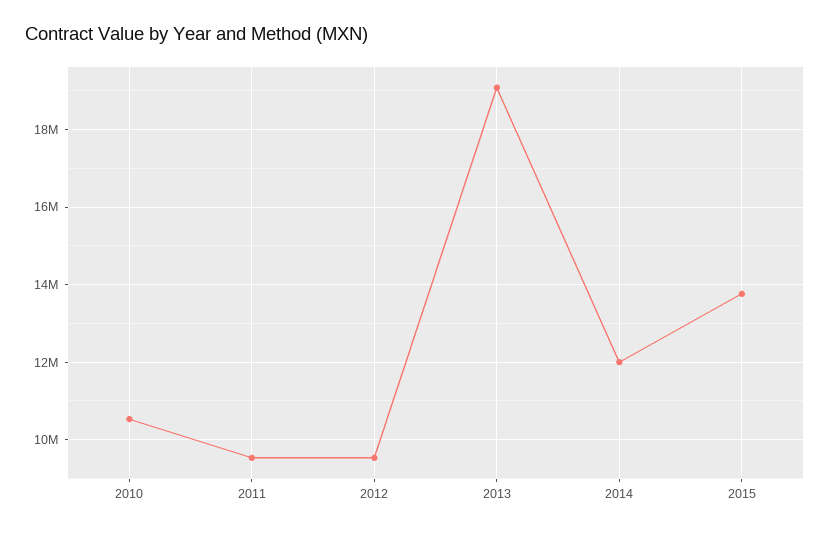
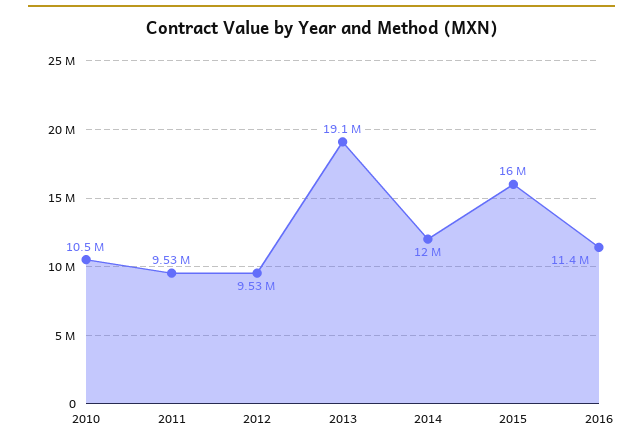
2015: 13800000 -> 16000000
2016: none -> 11400000

